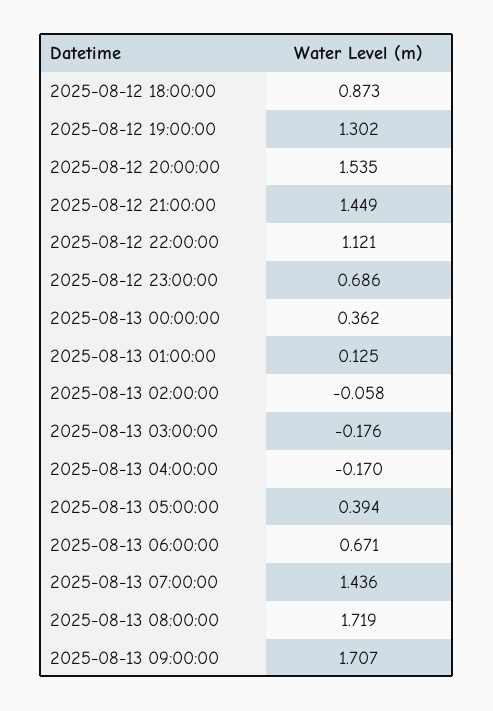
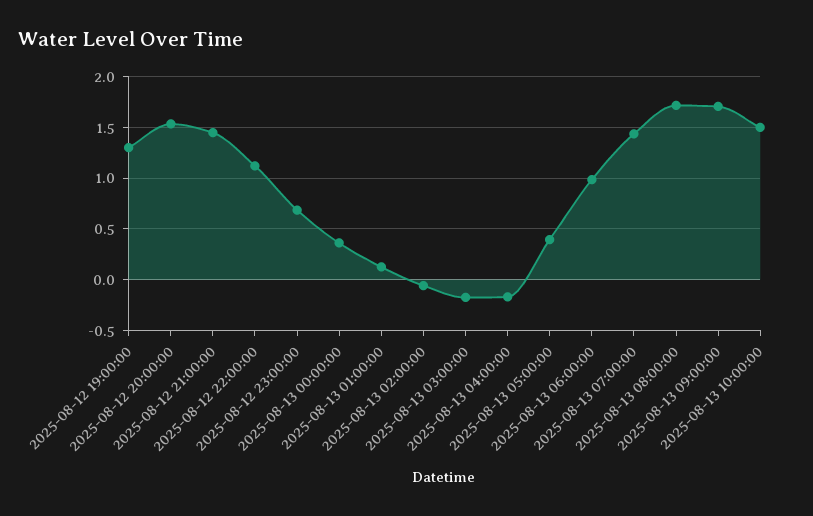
2025-08-12 18:00:00: 0.873 -> none
2025-08-13 06:00:00: 0.671 -> 1
2025-08-13 10:00:00: none -> 1.5

